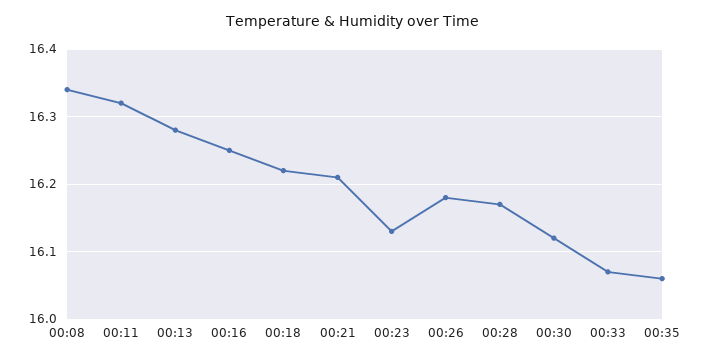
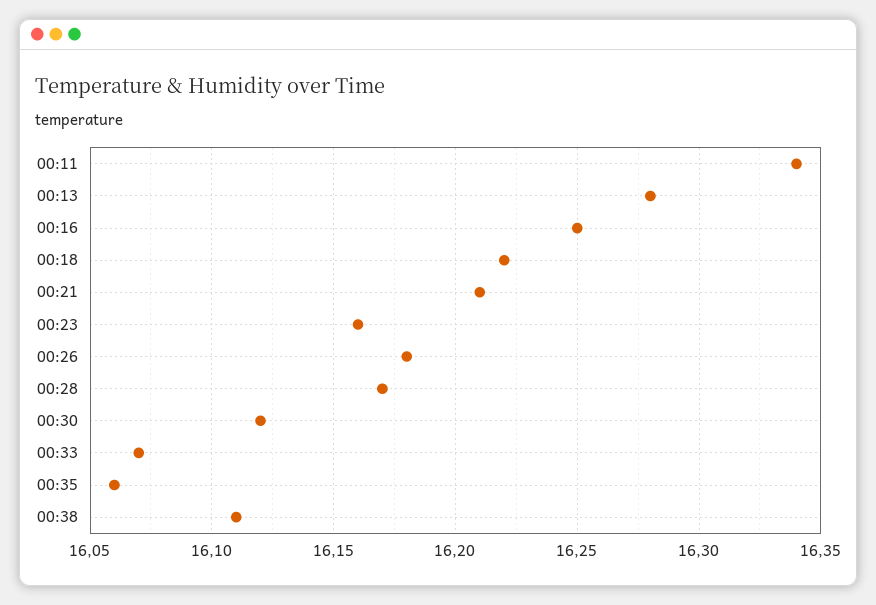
00:08: 16.34 -> none
00:11: 16.32 -> 16.34
00:23: 16.13 -> 16.16
00:38: none -> 16.11

